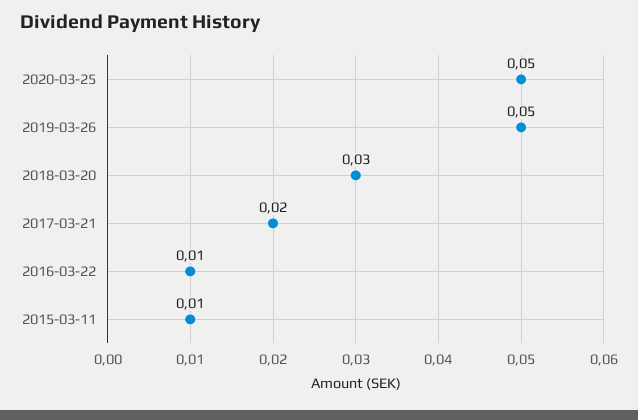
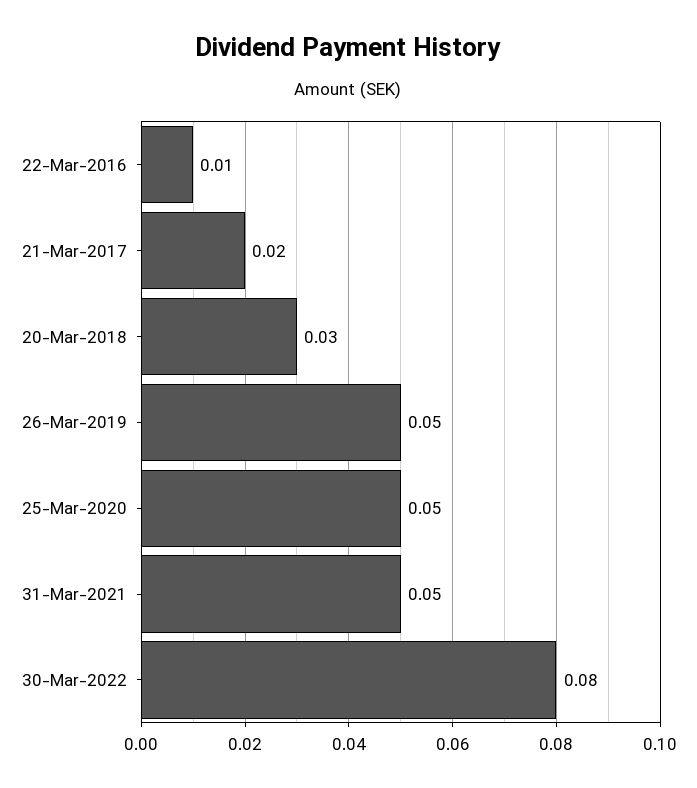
2015-03-11: 0.01 -> none
31-Mar-2021: none -> 0.05
30-Mar-2022: none -> 0.08

